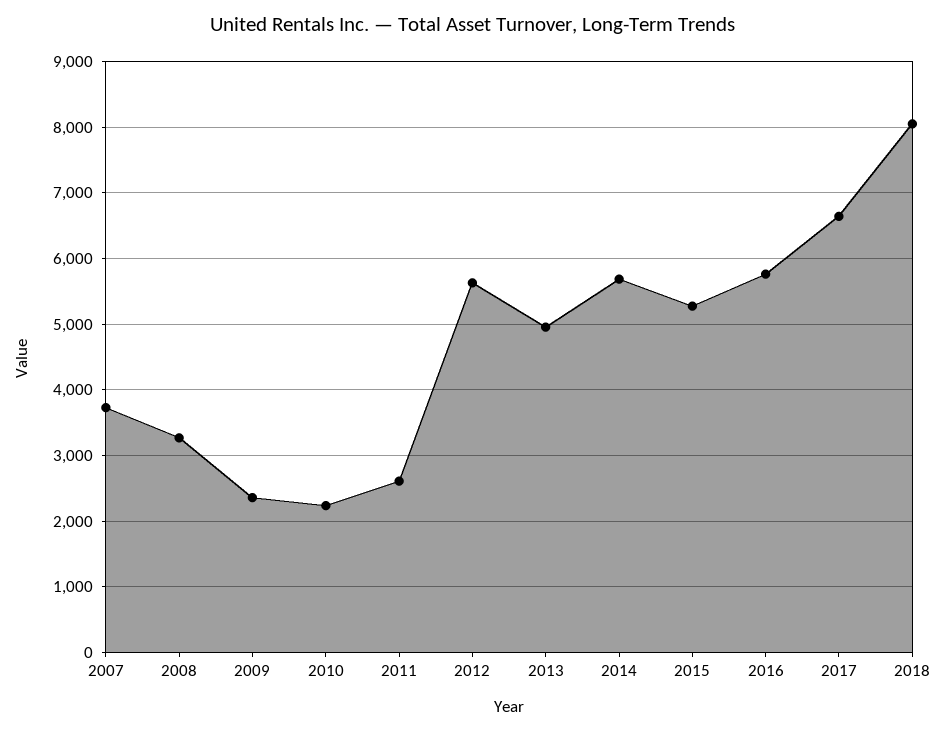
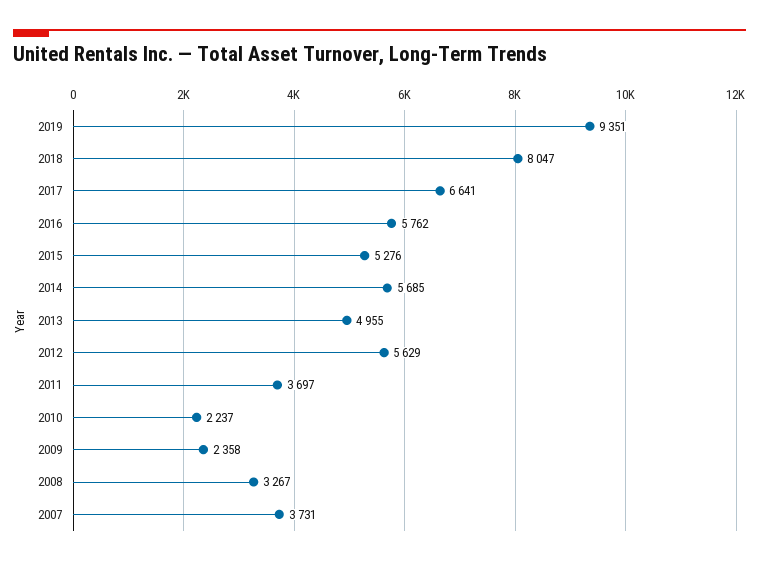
2011: 2600 -> 3697
2019: none -> 9351

